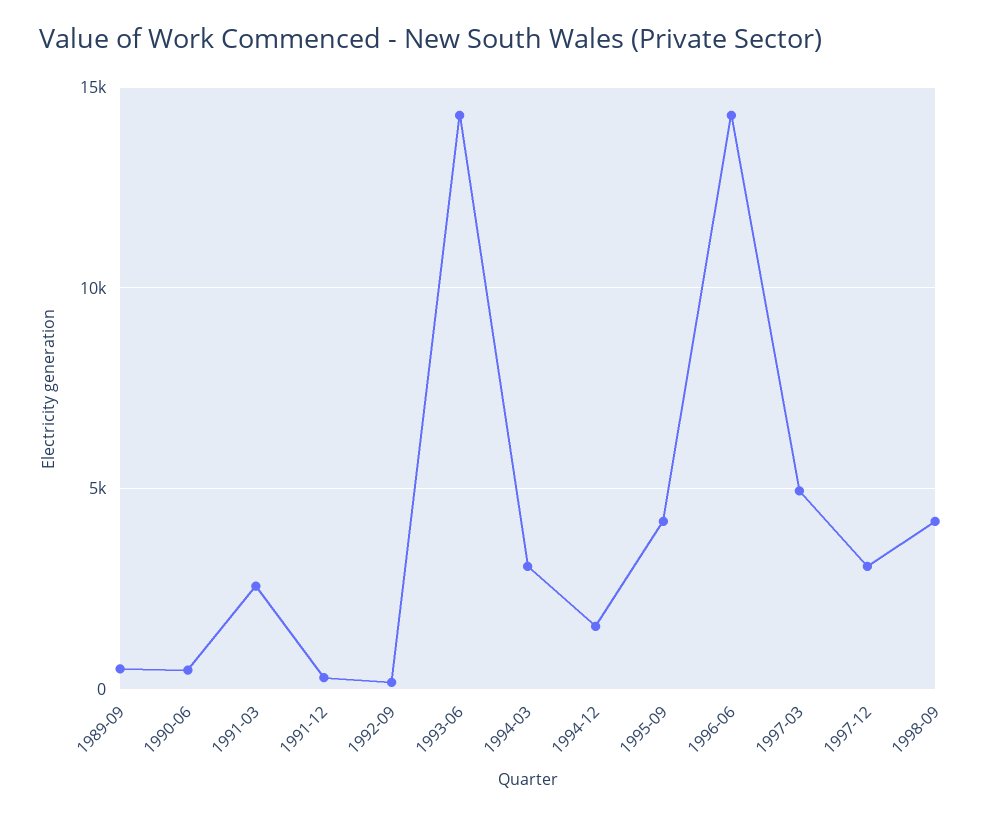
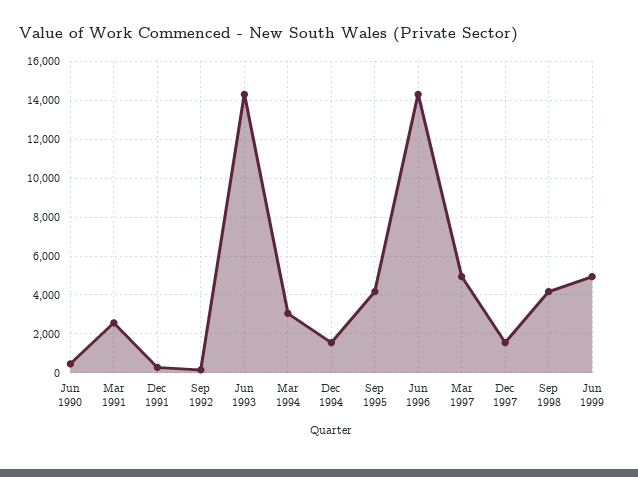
1989-09: 500 -> none
1997-12: 3000 -> 1500
Jun 1999: none -> 5000

